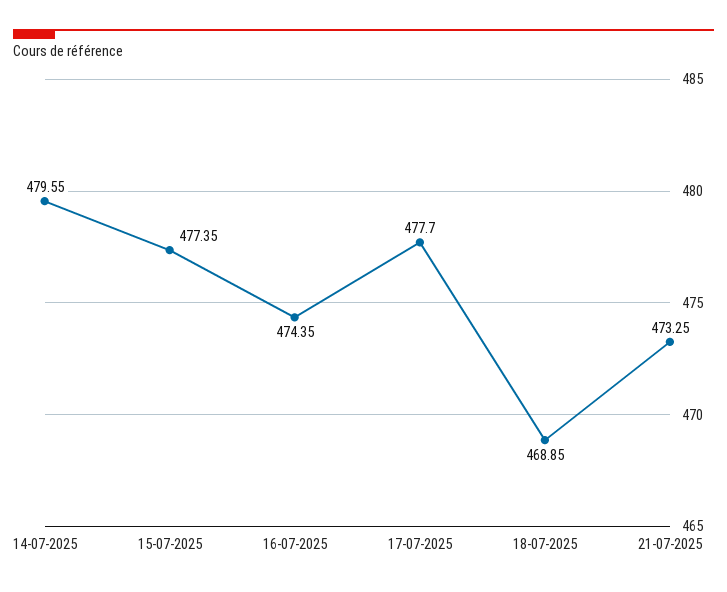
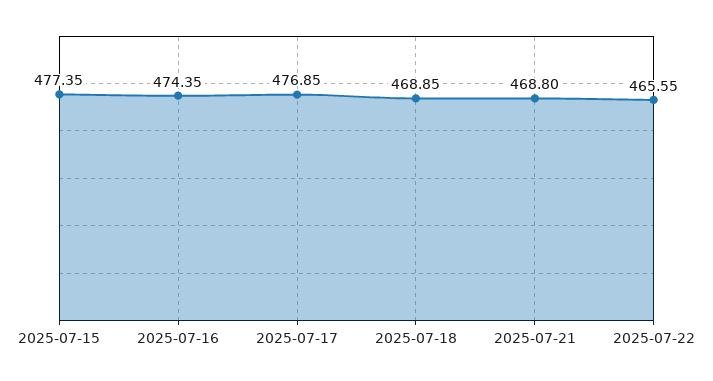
14-07-2025: 479.55 -> none
17-07-2025: 477.7 -> 476.85
21-07-2025: 473.25 -> 468.8
2025-07-22: none -> 465.55

